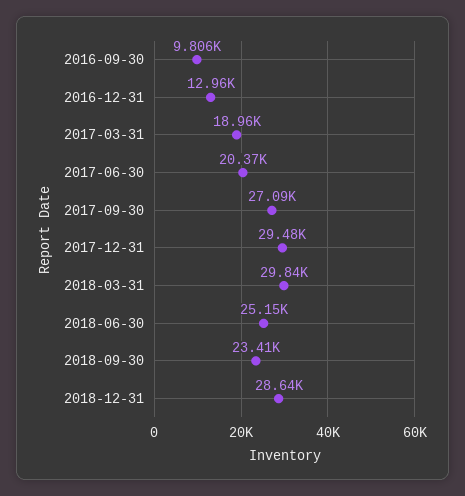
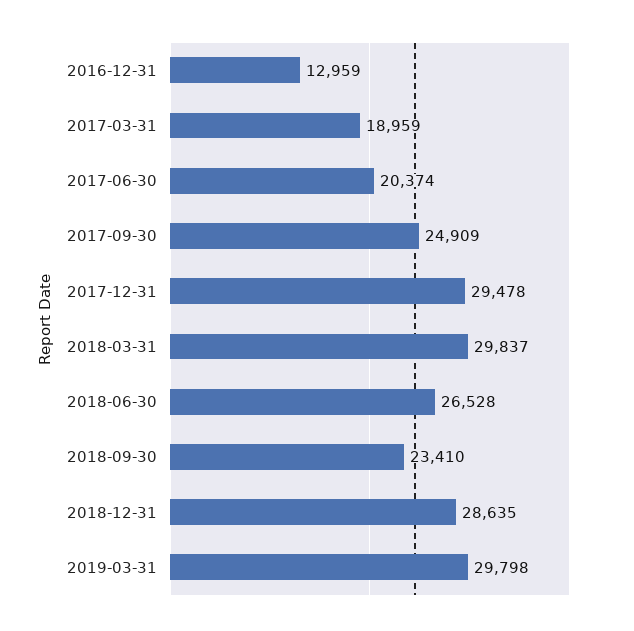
2016-09-30: 9806 -> none
2017-09-30: 27090 -> 24909
2018-06-30: 25150 -> 26528
2019-03-31: none -> 29798

